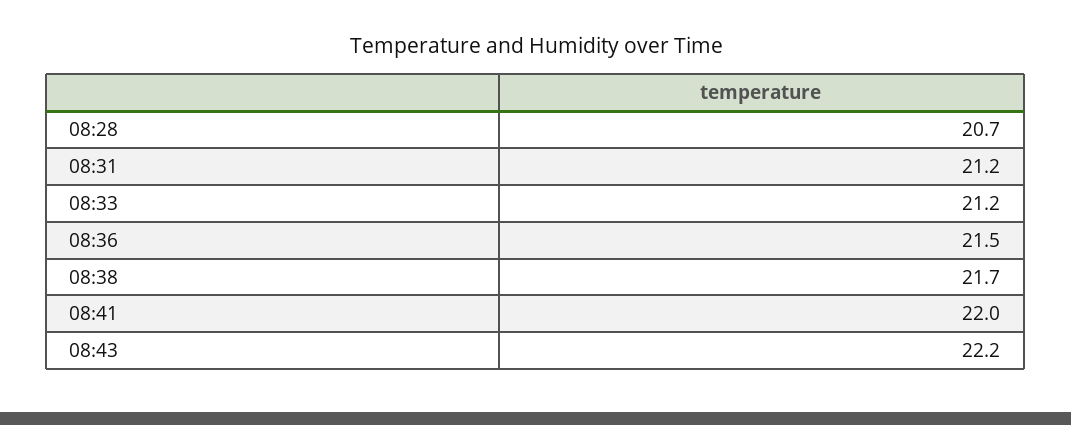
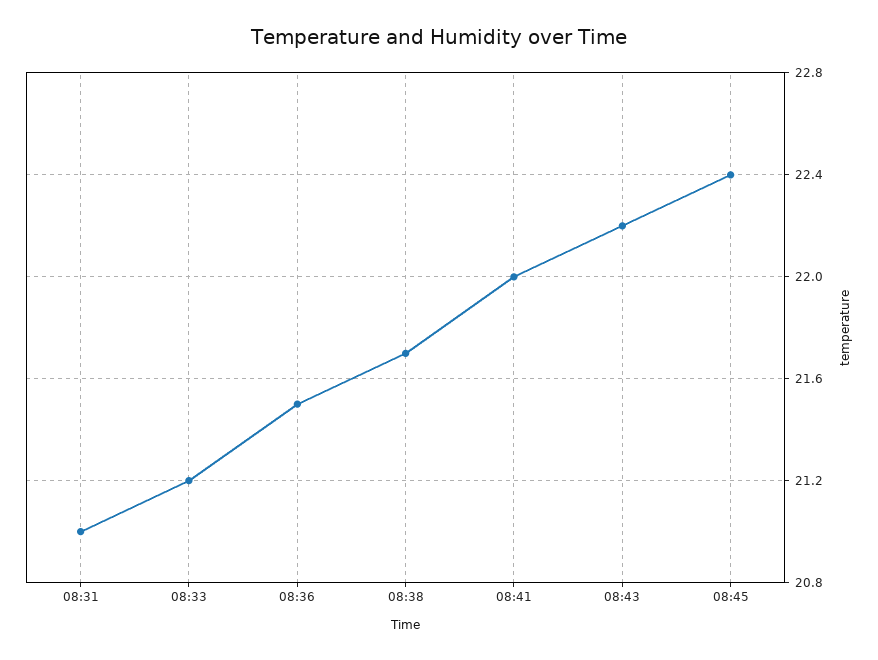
08:28: 20.7 -> none
08:31: 21.2 -> 21
08:45: none -> 22.4

